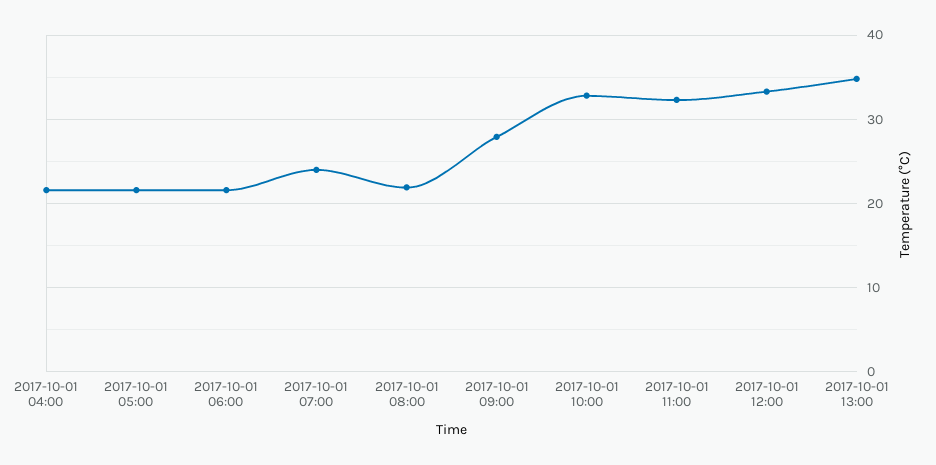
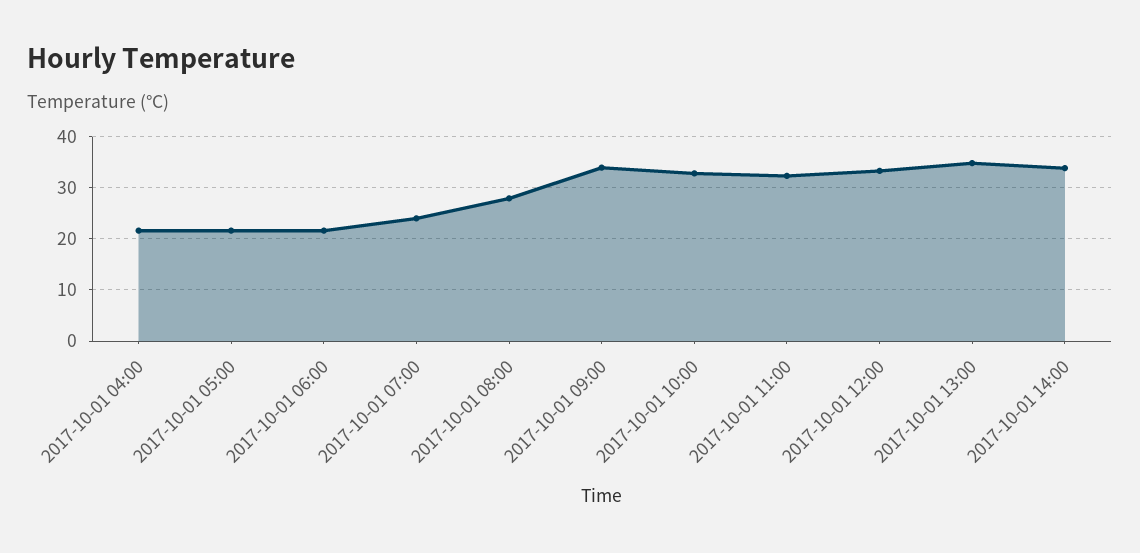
2017-10-01 08:00: 22 -> 28
2017-10-01 09:00: 28 -> 34
2017-10-01 14:00: none -> 34

